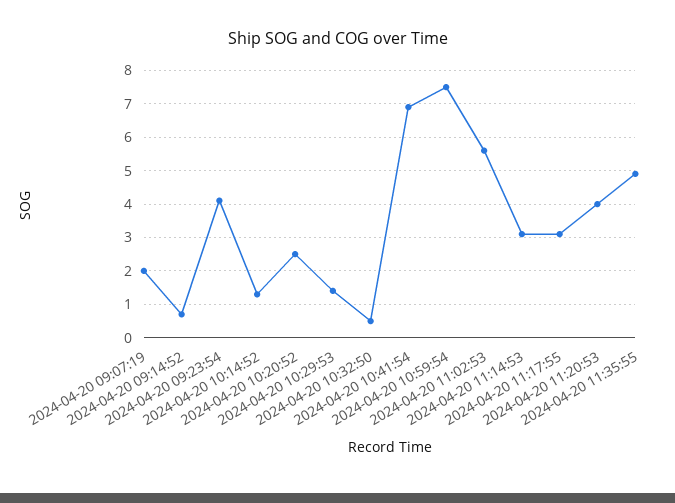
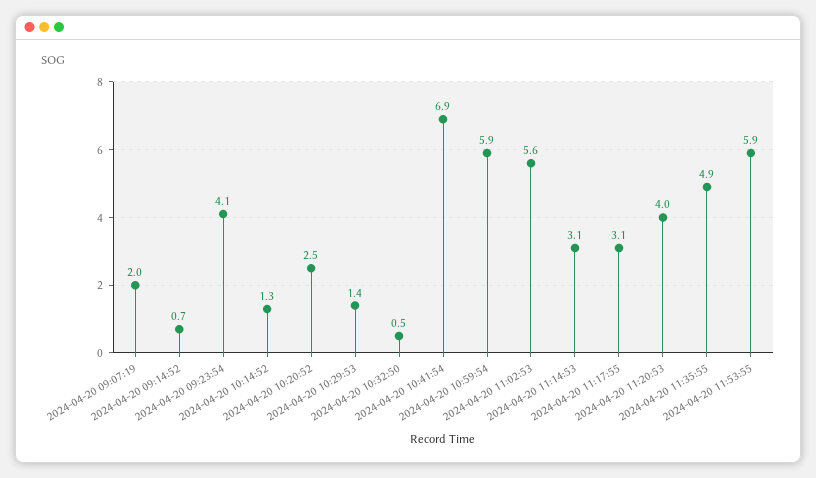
2024-04-20 10:59:54: 7.5 -> 5.9
2024-04-20 11:53:55: none -> 5.9

